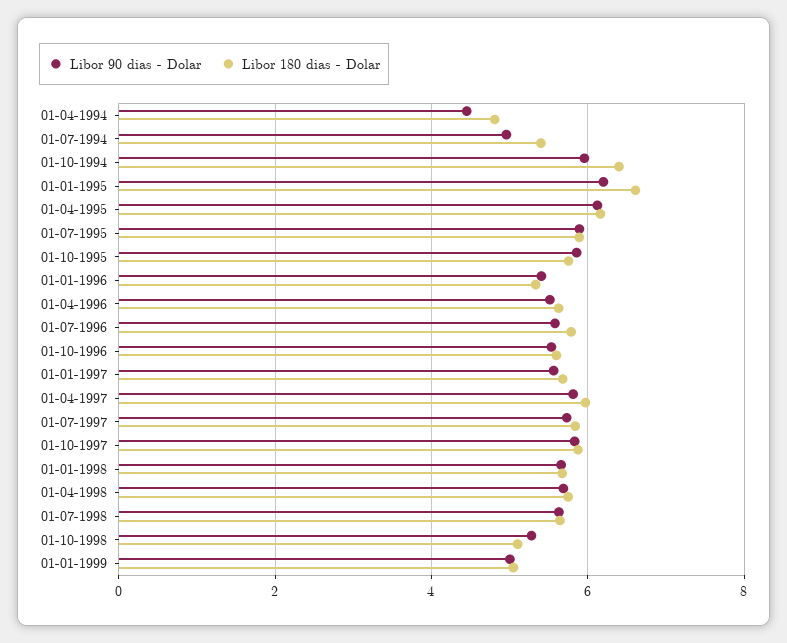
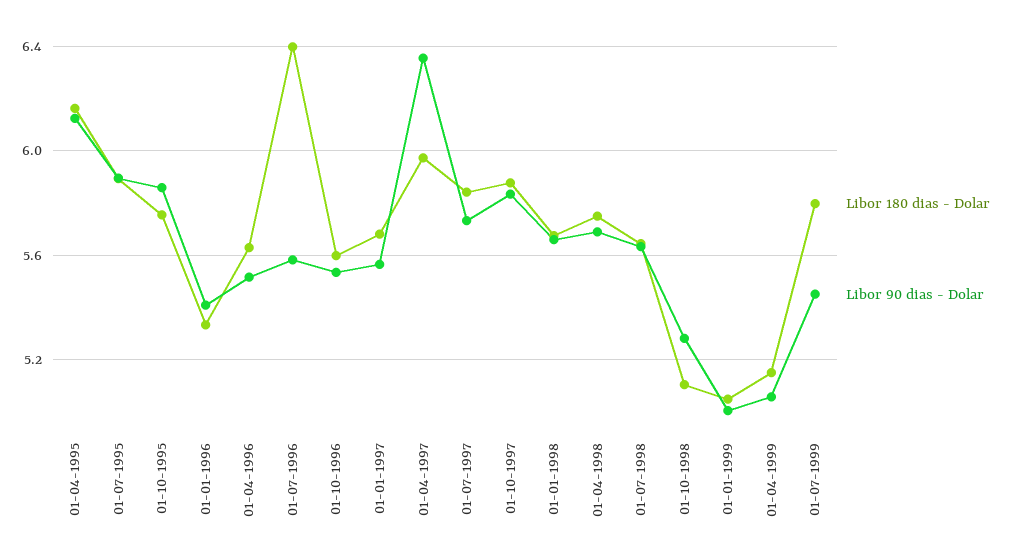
Libor 90 dias - Dolar, 01-04-1994: 4.4 -> none
Libor 180 dias - Dolar, 01-04-1994: 4.8 -> none
Libor 90 dias - Dolar, 01-07-1994: 5 -> none
Libor 180 dias - Dolar, 01-07-1994: 5.4 -> none
Libor 90 dias - Dolar, 01-10-1994: 6 -> none
Libor 180 dias - Dolar, 01-10-1994: 6.4 -> none
Libor 90 dias - Dolar, 01-01-1995: 6.2 -> none
Libor 180 dias - Dolar, 01-01-1995: 6.6 -> none
Libor 180 dias - Dolar, 01-07-1996: 5.8 -> 6.4
Libor 90 dias - Dolar, 01-04-1997: 5.8 -> 6.35
Libor 180 dias - Dolar, 01-04-1999: none -> 5.15
Libor 90 dias - Dolar, 01-04-1999: none -> 5.05
Libor 180 dias - Dolar, 01-07-1999: none -> 5.8
Libor 90 dias - Dolar, 01-07-1999: none -> 5.45

